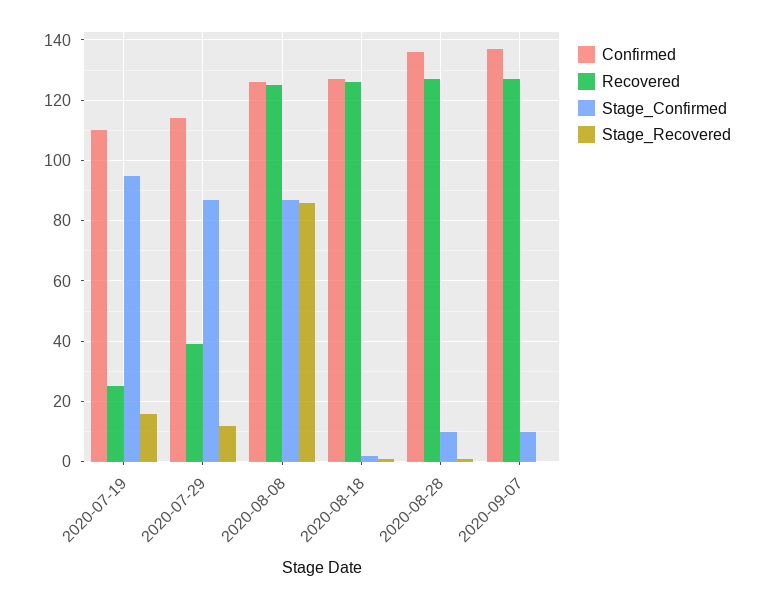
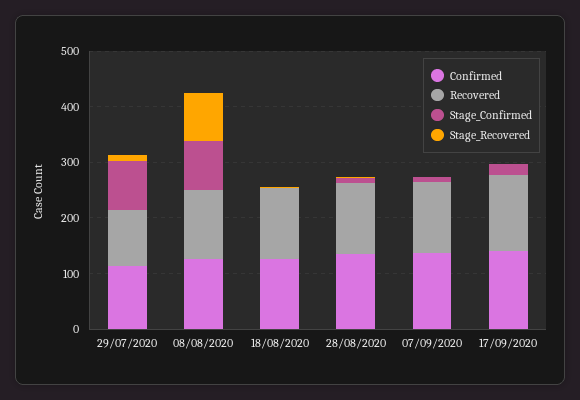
Confirmed, 2020-07-19: 110 -> none
Recovered, 2020-07-19: 25 -> none
Stage_Confirmed, 2020-07-19: 95 -> none
Stage_Recovered, 2020-07-19: 15 -> none
Recovered, 2020-07-29: 40 -> 100
Confirmed, 17/09/2020: none -> 140
Recovered, 17/09/2020: none -> 140
Stage_Confirmed, 17/09/2020: none -> 20
Stage_Recovered, 17/09/2020: none -> 0

